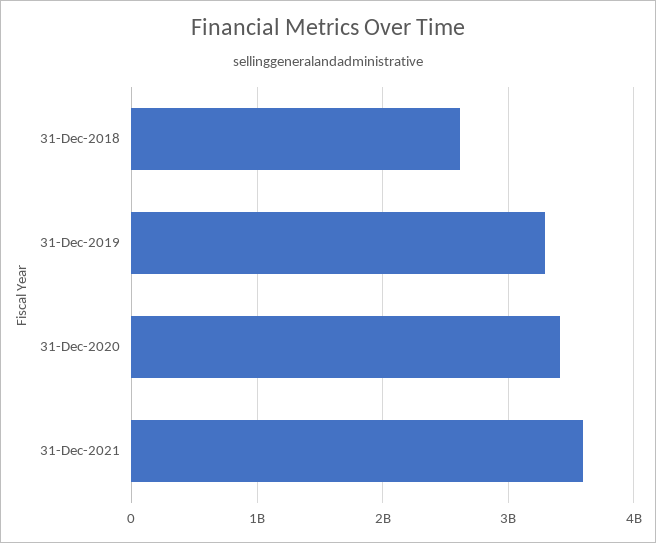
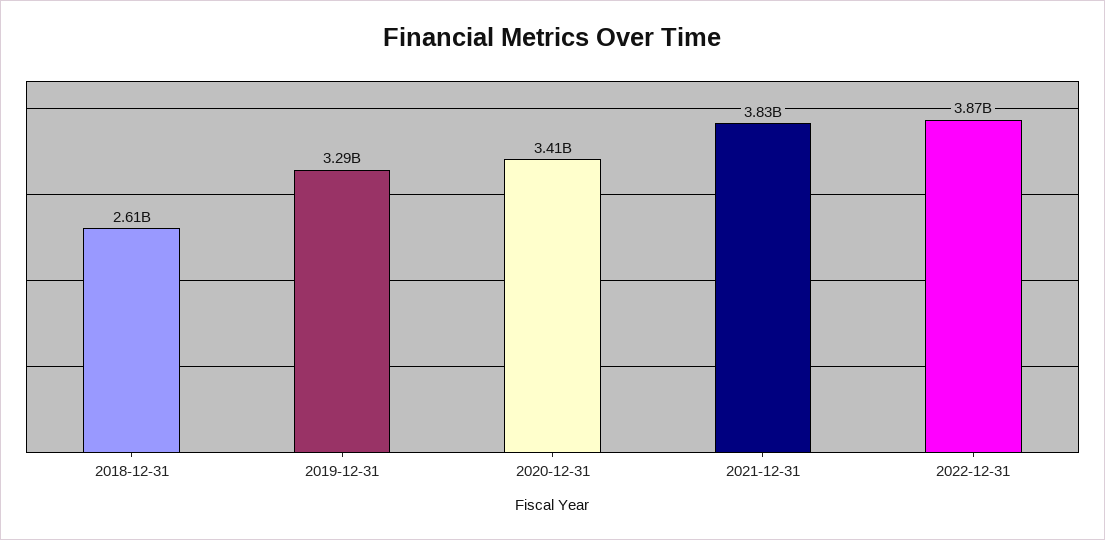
31-Dec-2021: 3600000000 -> 3830000000
2022-12-31: none -> 3870000000

